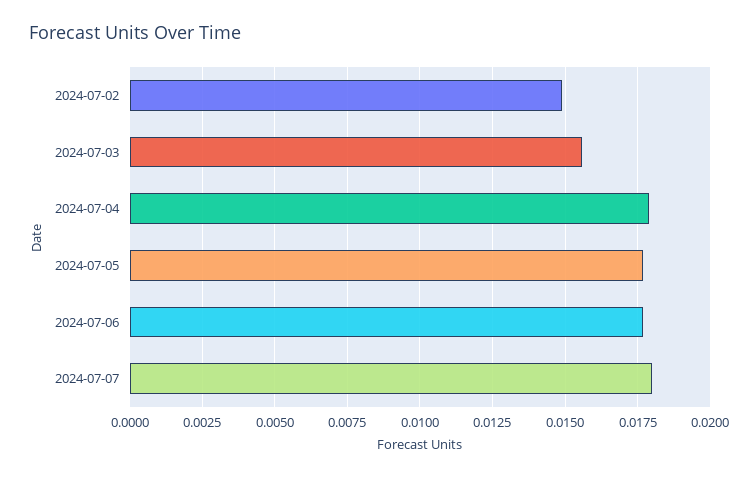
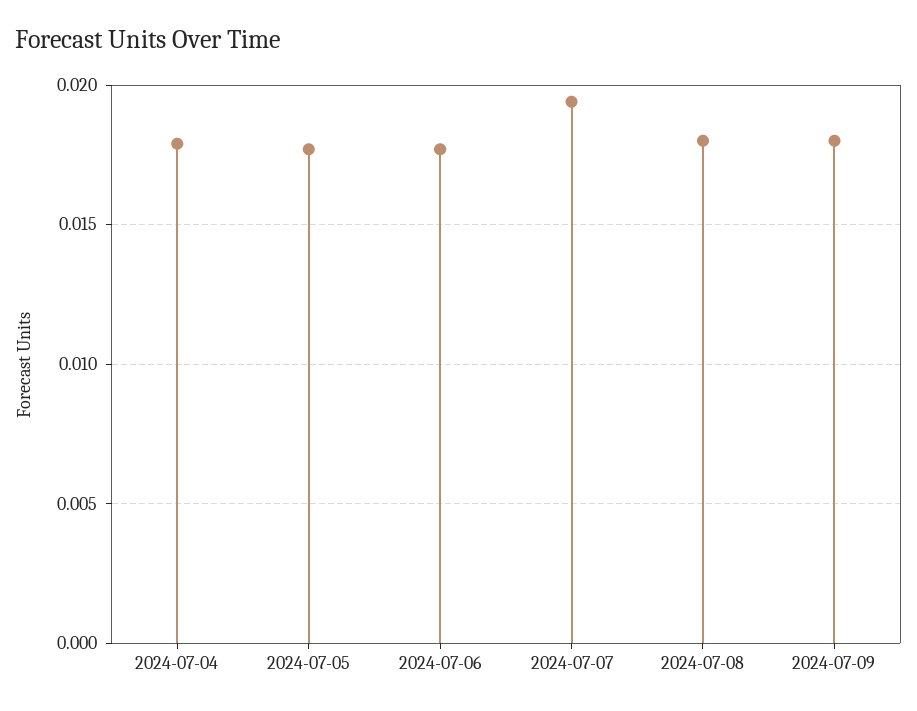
2024-07-02: 0.015 -> none
2024-07-03: 0.0155 -> none
2024-07-07: 0.018 -> 0.0195
2024-07-08: none -> 0.018
2024-07-09: none -> 0.018

